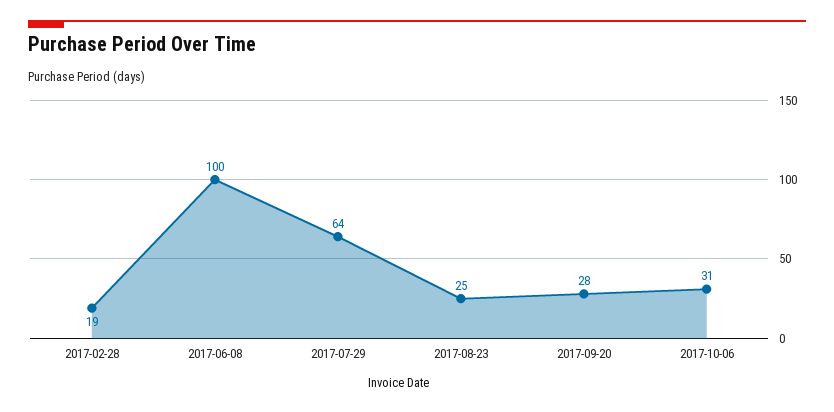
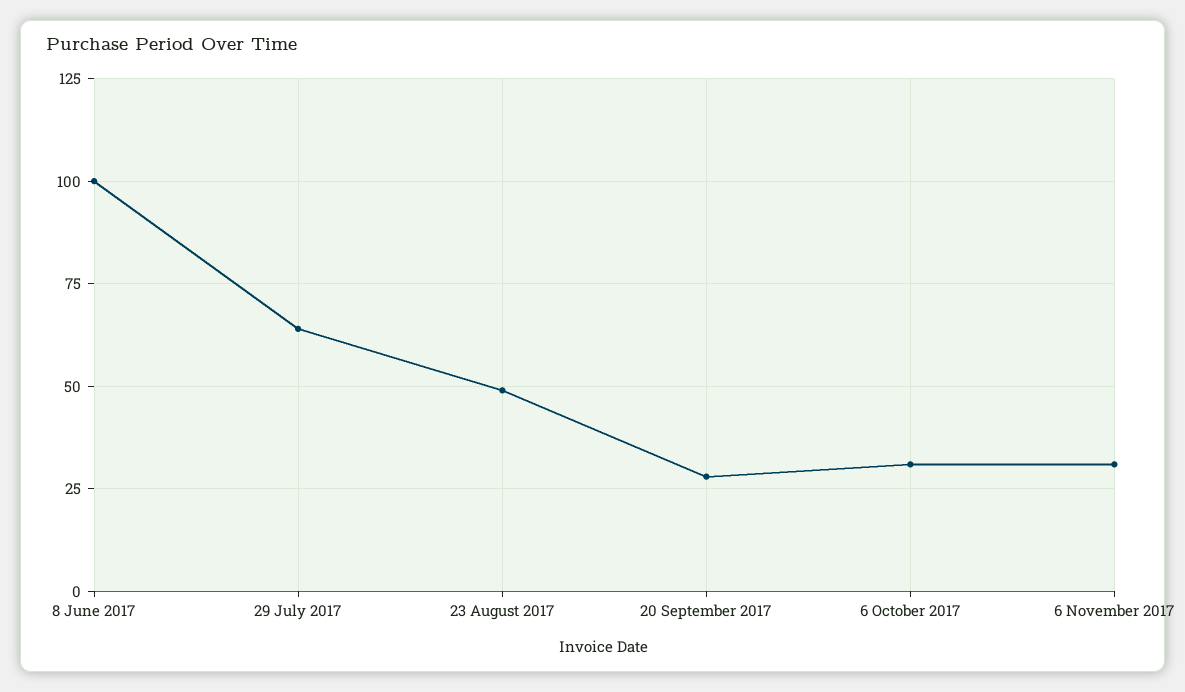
2017-02-28: 19 -> none
2017-08-23: 25 -> 50
6 November 2017: none -> 30

